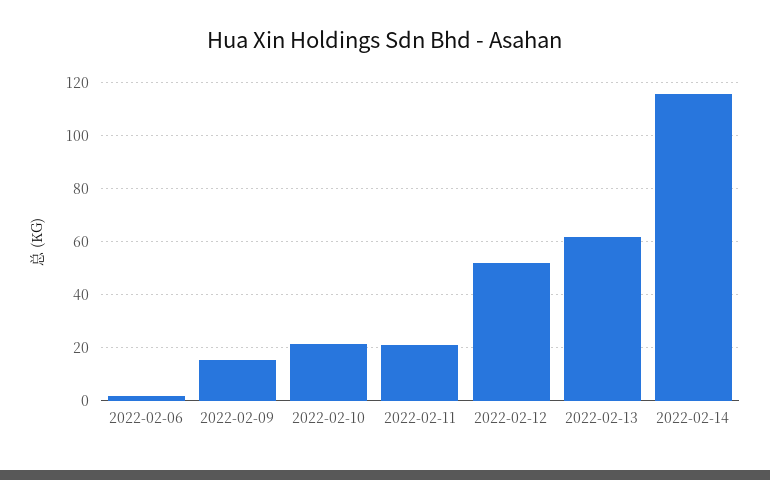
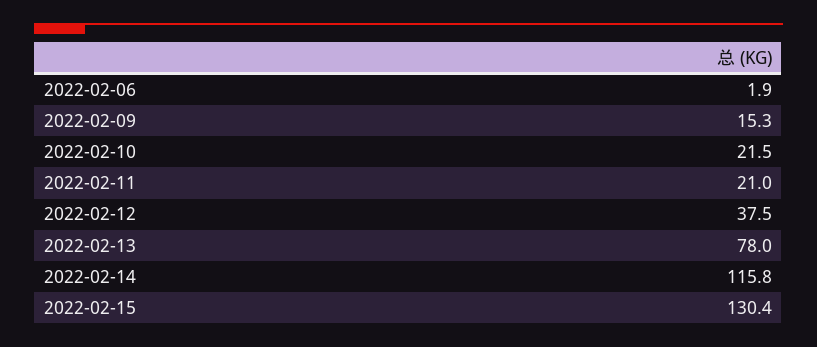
2022-02-12: 52.5 -> 37.5
2022-02-13: 62.5 -> 78
2022-02-15: none -> 130.4

